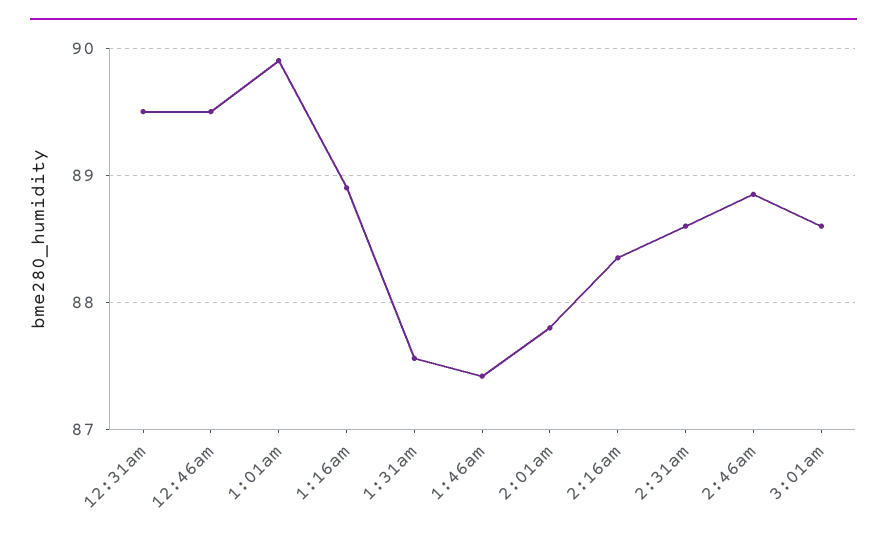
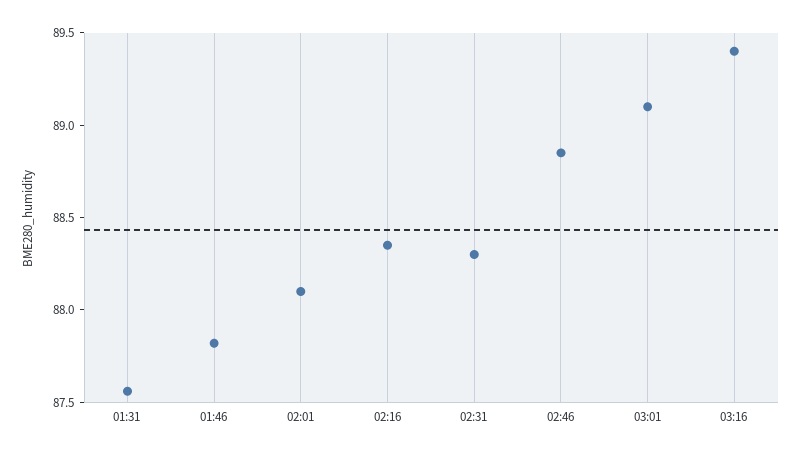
12:31am: 89.5 -> none
12:46am: 89.5 -> none
1:01am: 89.9 -> none
1:16am: 88.9 -> none
1:46am: 87.4 -> 87.8
2:01am: 87.8 -> 88.1
2:31am: 88.6 -> 88.3
3:01am: 88.6 -> 89.1
03:16: none -> 89.4

